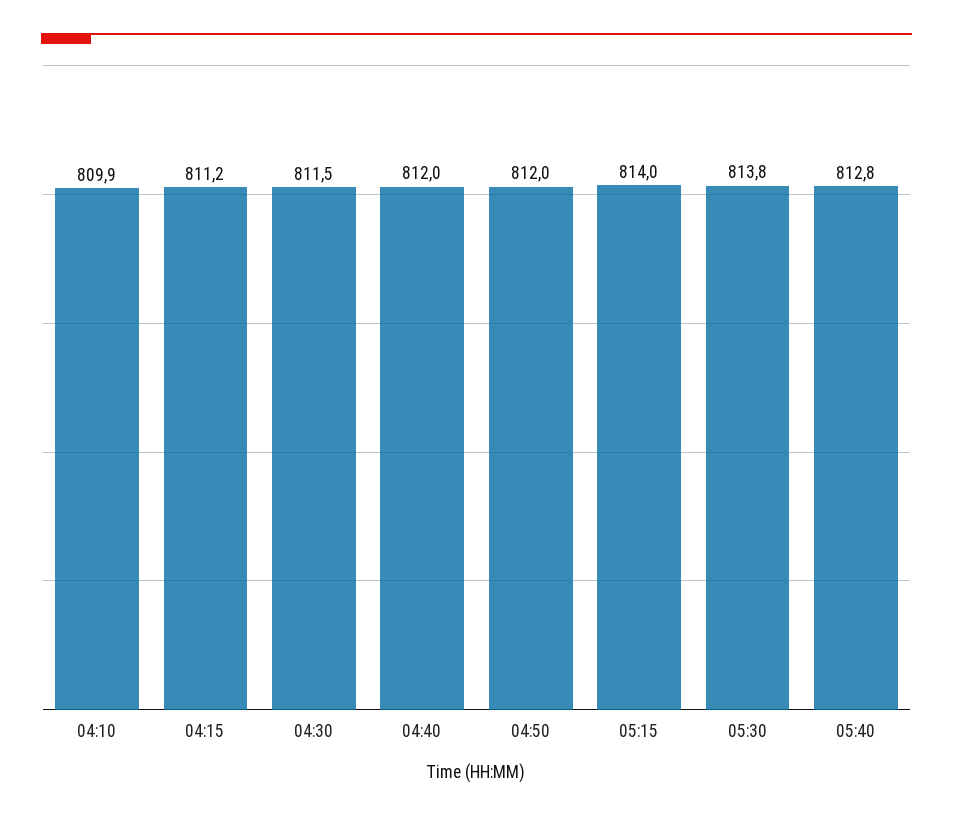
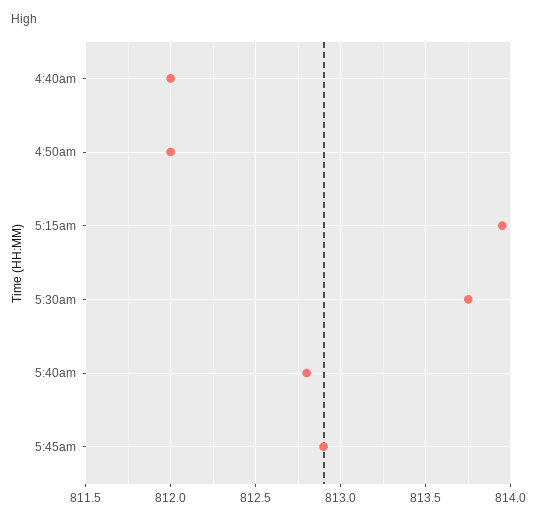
04:10: 809.9 -> none
04:15: 811.2 -> none
04:30: 811.5 -> none
5:45am: none -> 812.9

